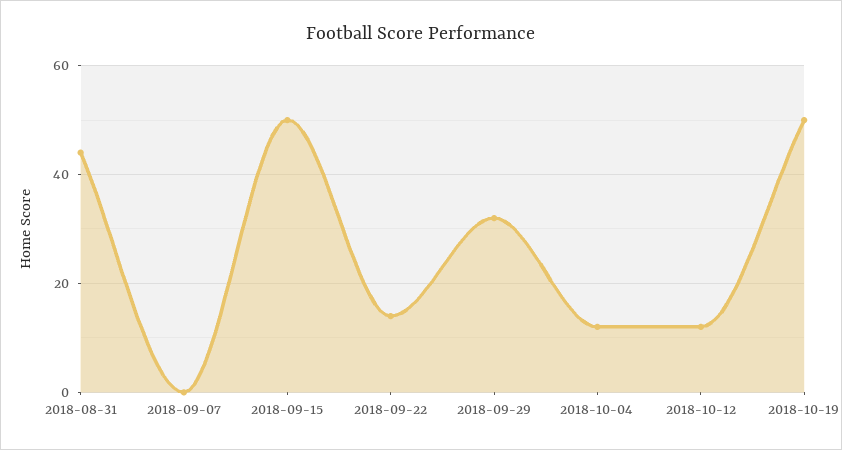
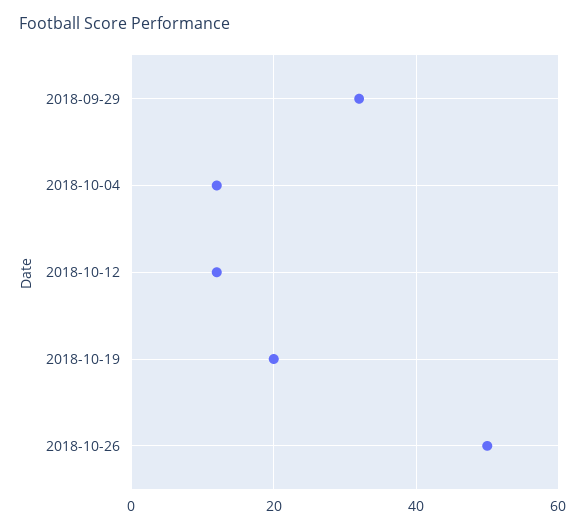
2018-08-31: 45 -> none
2018-09-07: 0 -> none
2018-09-15: 50 -> none
2018-09-22: 15 -> none
2018-10-19: 50 -> 20
2018-10-26: none -> 50

